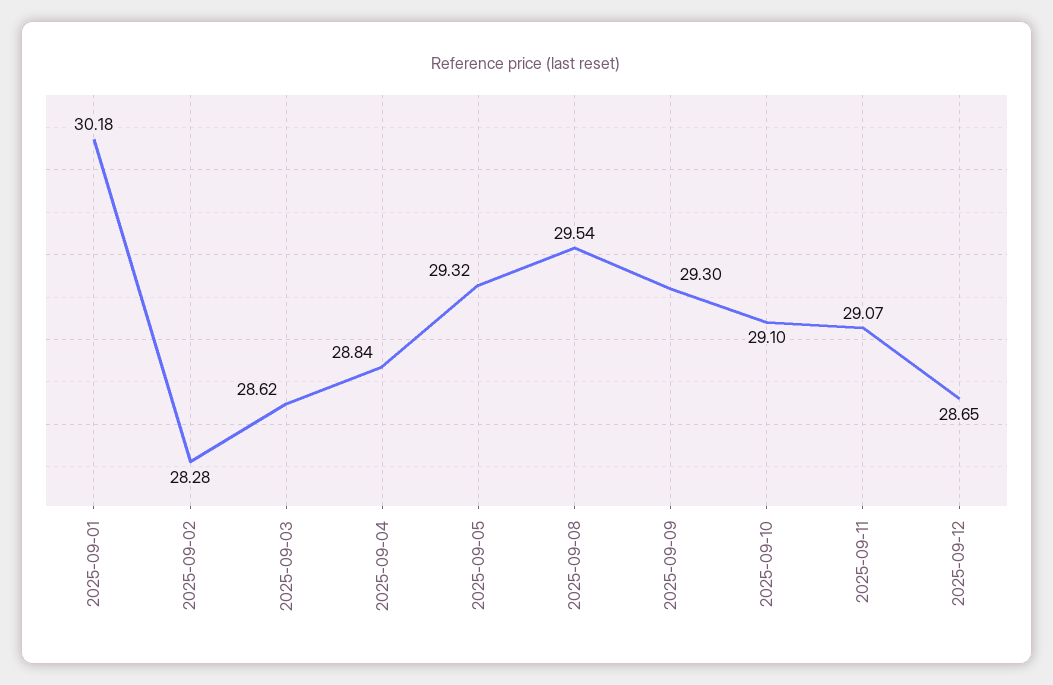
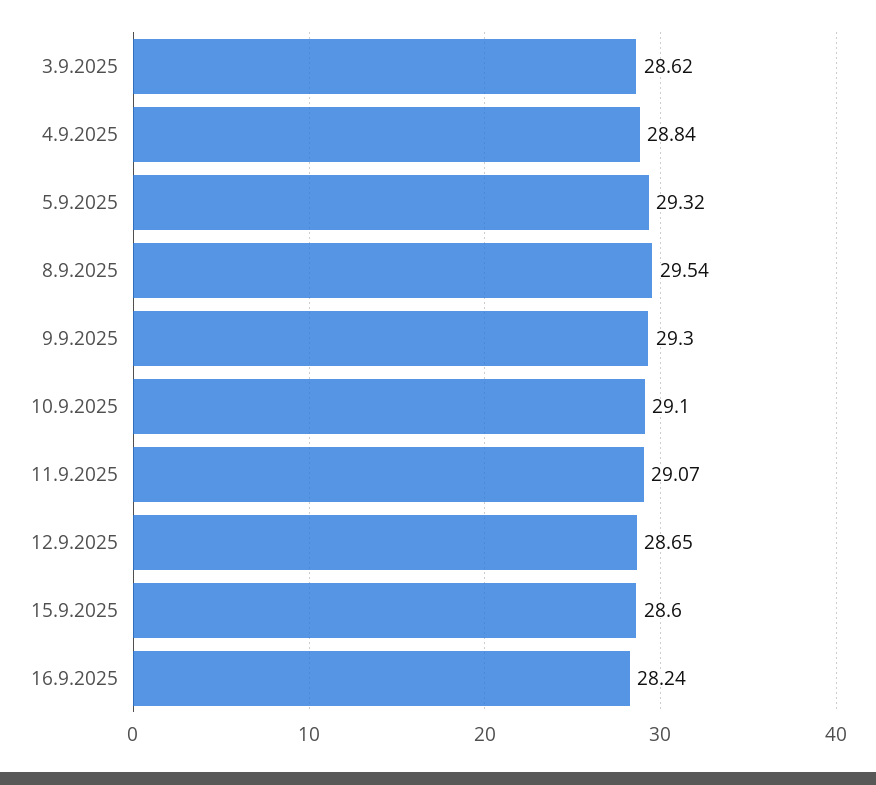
2025-09-01: 30.18 -> none
2025-09-02: 28.28 -> none
15.9.2025: none -> 28.6
16.9.2025: none -> 28.24

